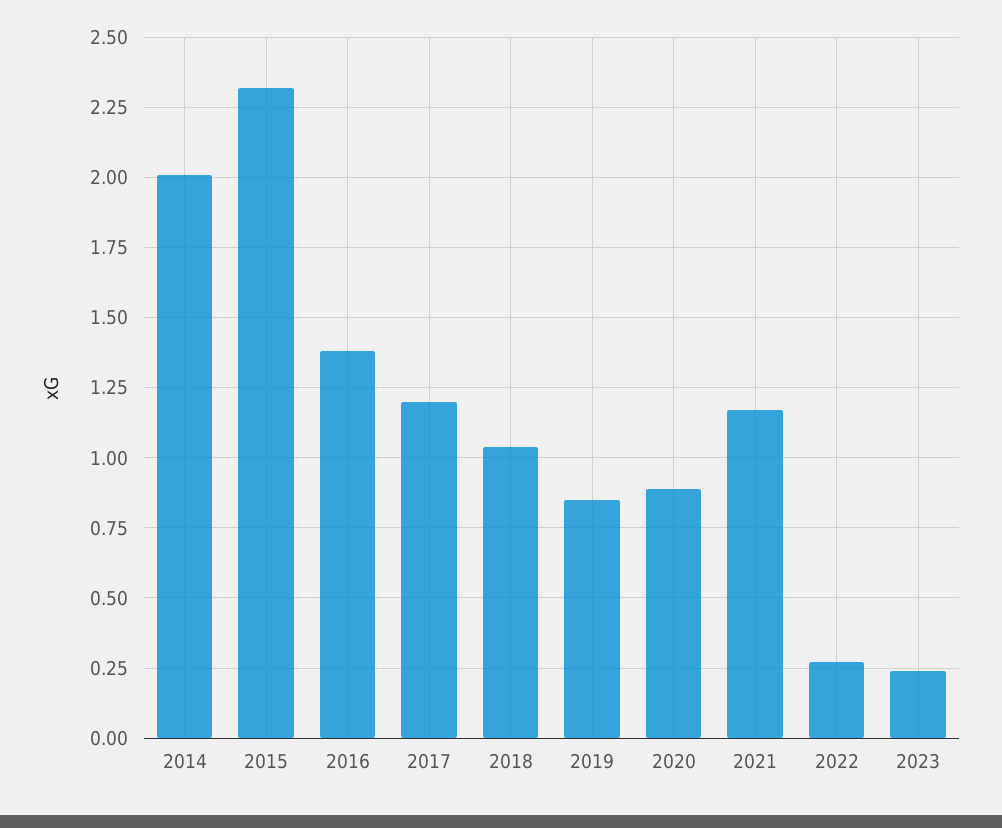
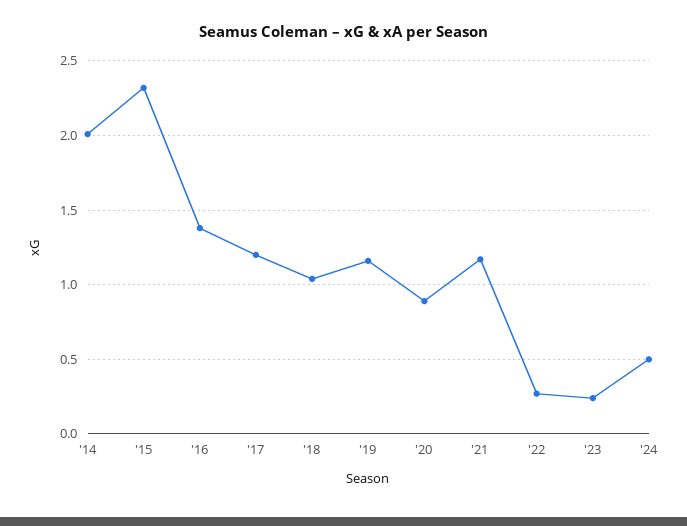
2019: 0.85 -> 1.15
'24: none -> 0.5

